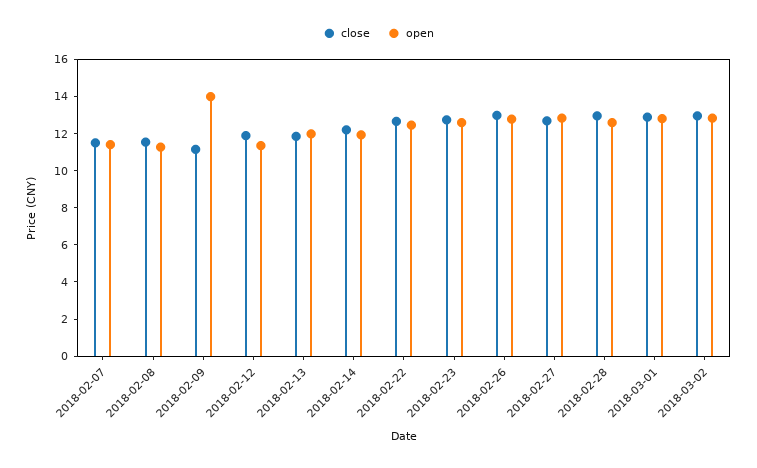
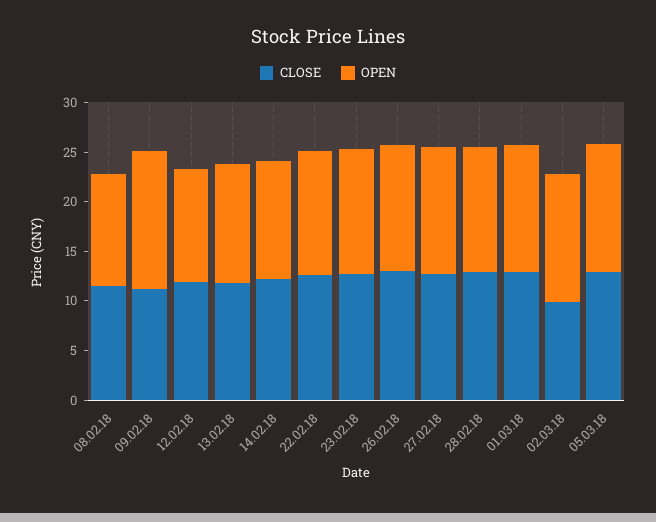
close, 2018-02-07: 11.5 -> none
open, 2018-02-07: 11.5 -> none
close, 2018-03-02: 13 -> 10
close, 05.03.18: none -> 13
open, 05.03.18: none -> 13

